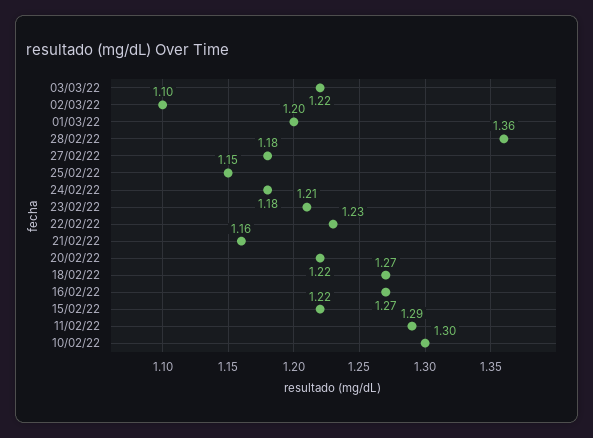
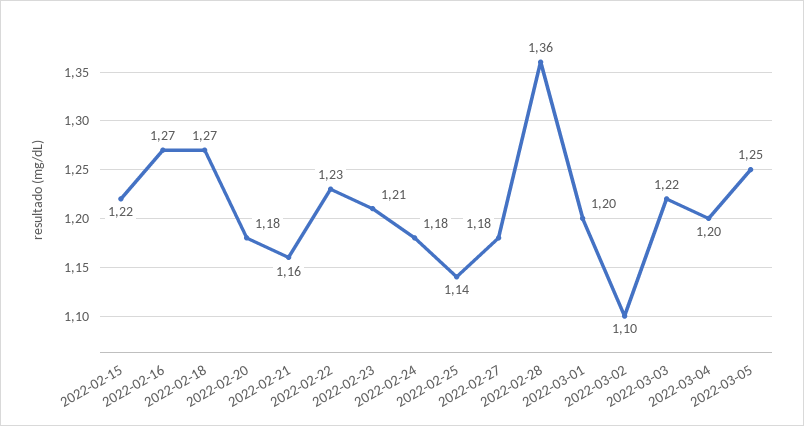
25/02/22: 1.15 -> 1.14
20/02/22: 1.22 -> 1.18
11/02/22: 1.29 -> none
10/02/22: 1.3 -> none
2022-03-04: none -> 1.2
2022-03-05: none -> 1.25

